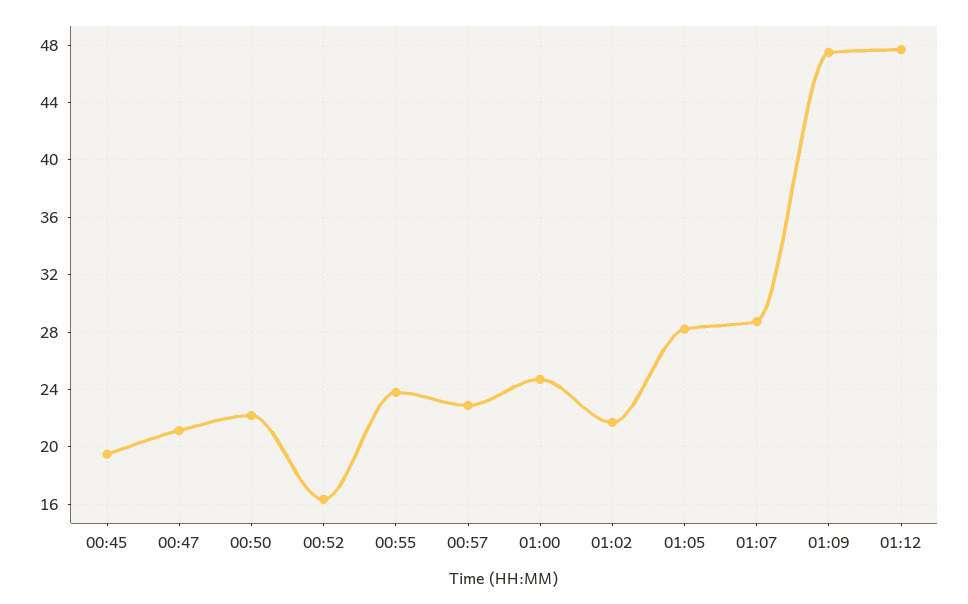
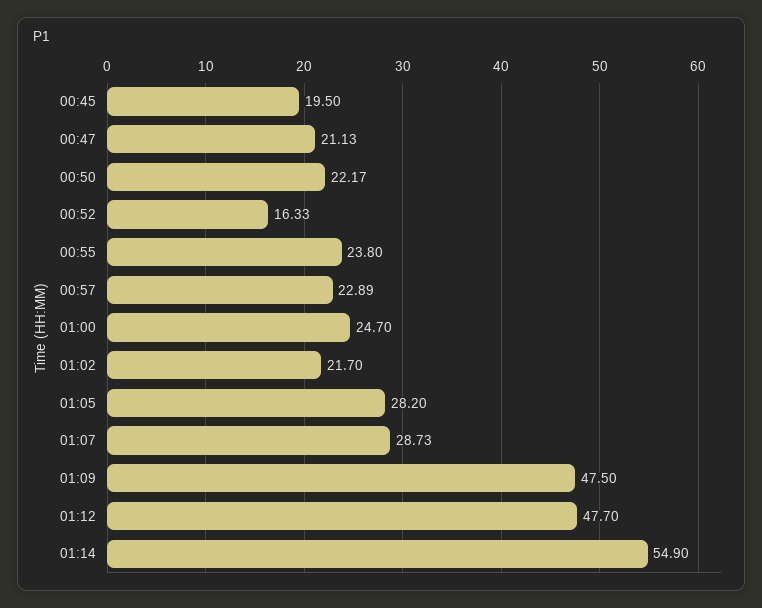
01:14: none -> 54.9

